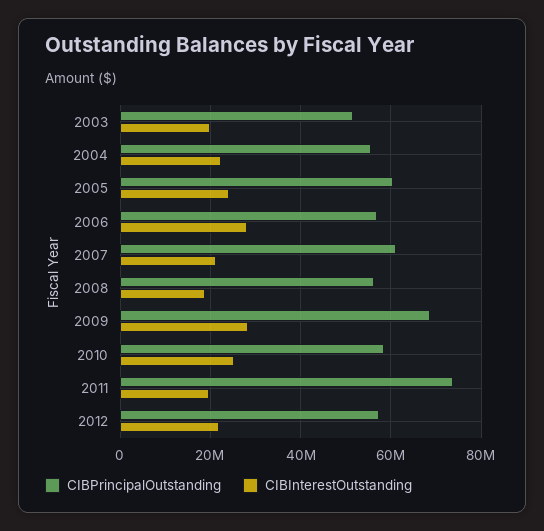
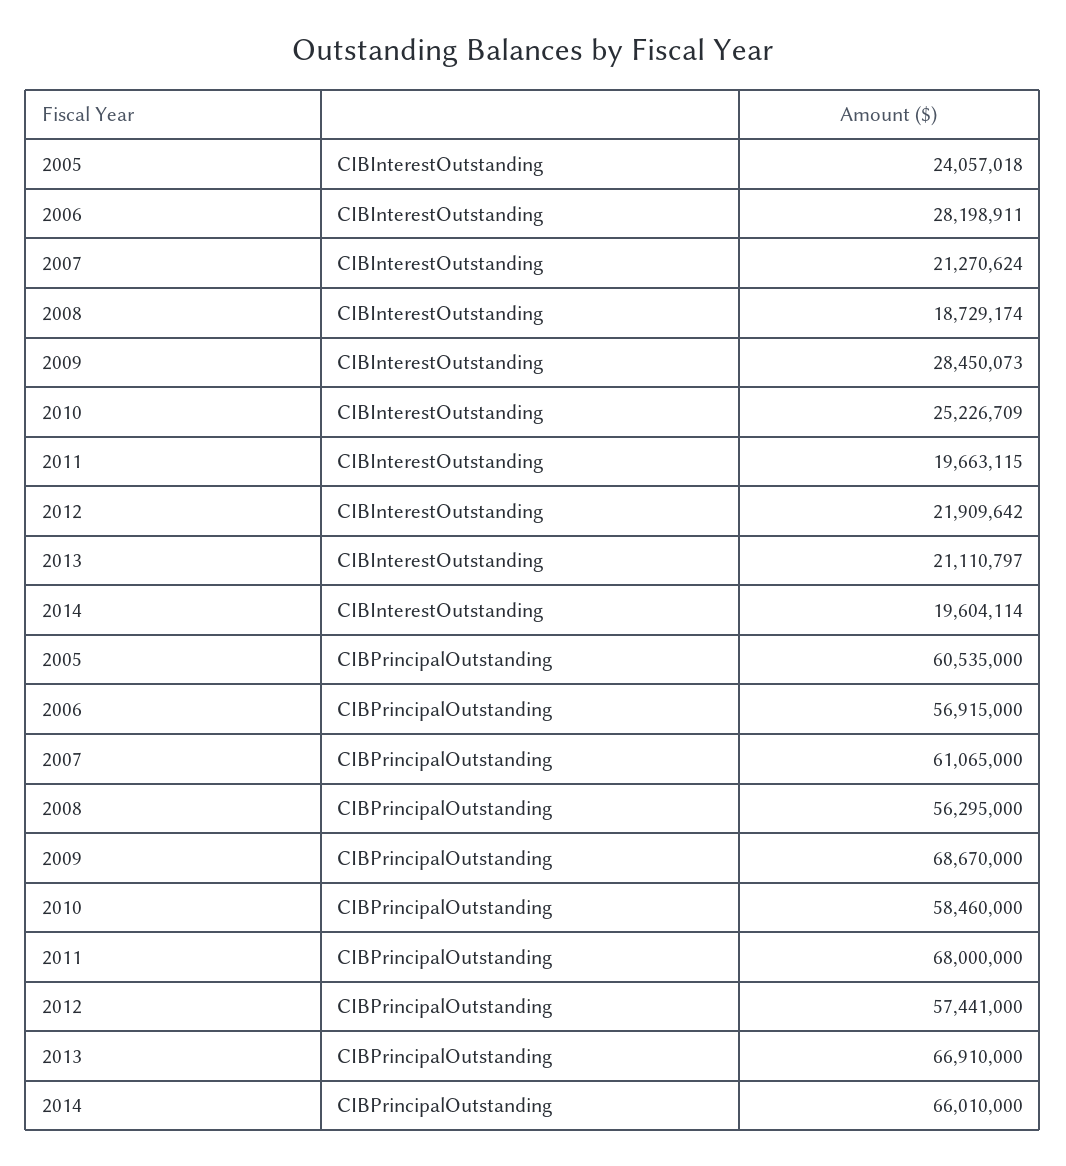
CIBPrincipalOutstanding, 2003: 52000000 -> none
CIBInterestOutstanding, 2003: 20000000 -> none
CIBPrincipalOutstanding, 2004: 56000000 -> none
CIBInterestOutstanding, 2004: 22000000 -> none
CIBPrincipalOutstanding, 2011: 74000000 -> 68000000
CIBInterestOutstanding, 2013: none -> 21110797
CIBInterestOutstanding, 2014: none -> 19604114
CIBPrincipalOutstanding, 2013: none -> 66910000
CIBPrincipalOutstanding, 2014: none -> 66010000

